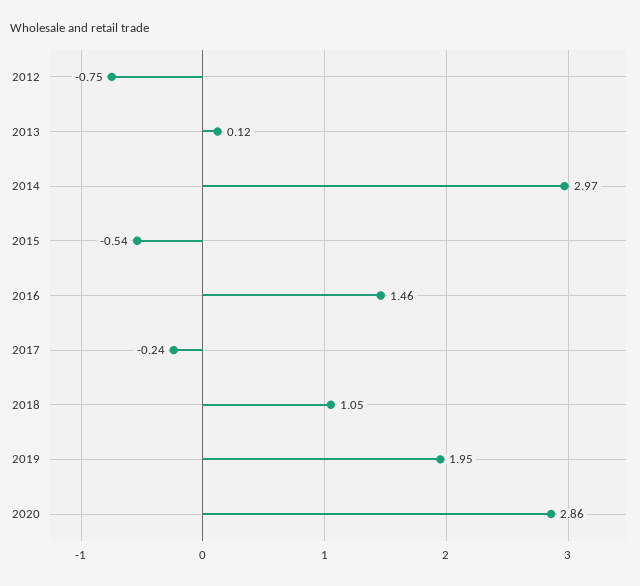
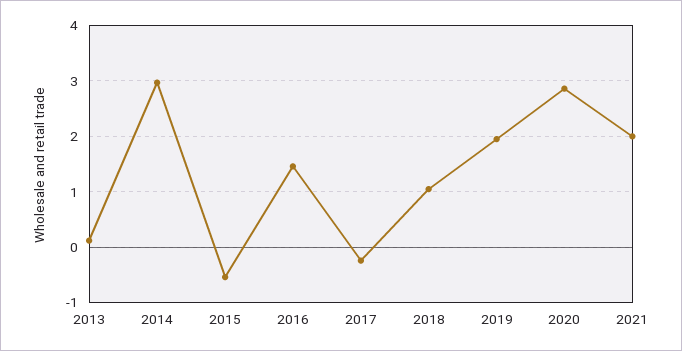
2012: -0.75 -> none
2021: none -> 2

